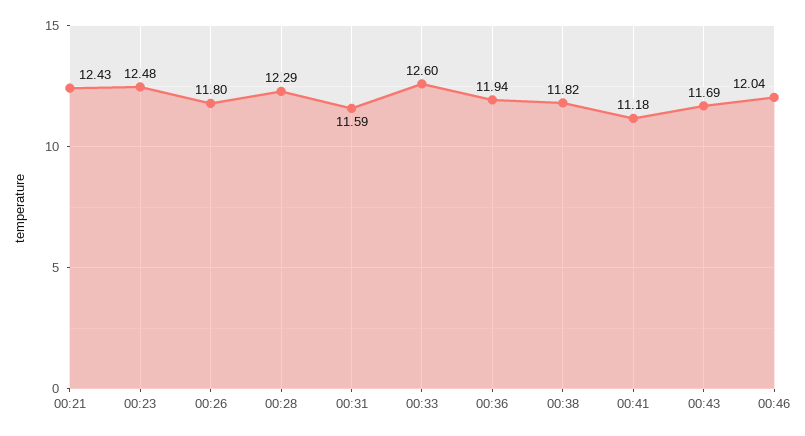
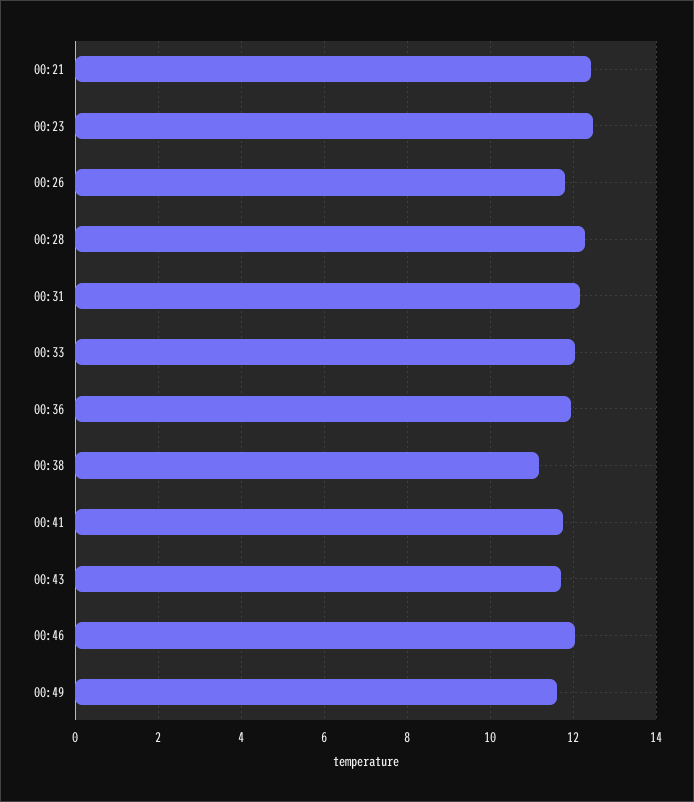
00:31: 11.59 -> 12.2
00:33: 12.6 -> 12
00:38: 11.82 -> 11.2
00:41: 11.18 -> 11.8
00:49: none -> 11.6

